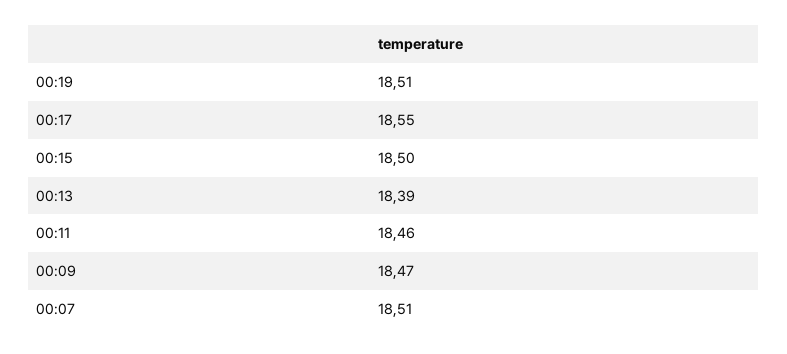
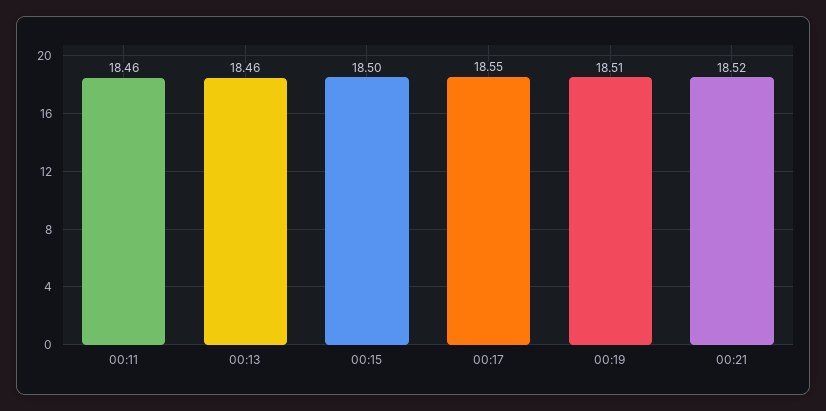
00:13: 18.39 -> 18.46
00:09: 18.47 -> none
00:07: 18.51 -> none
00:21: none -> 18.52

